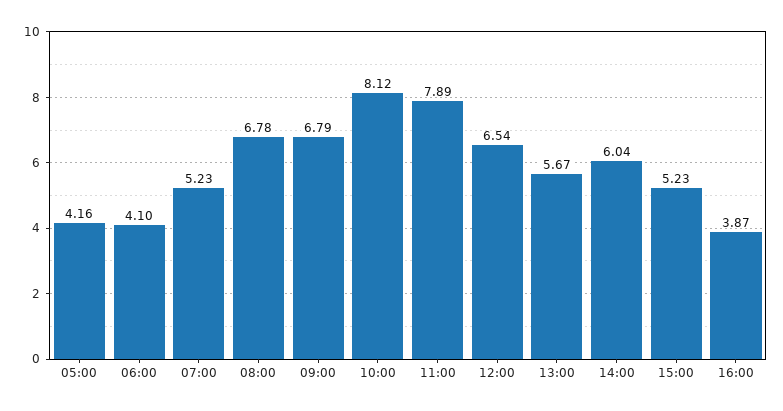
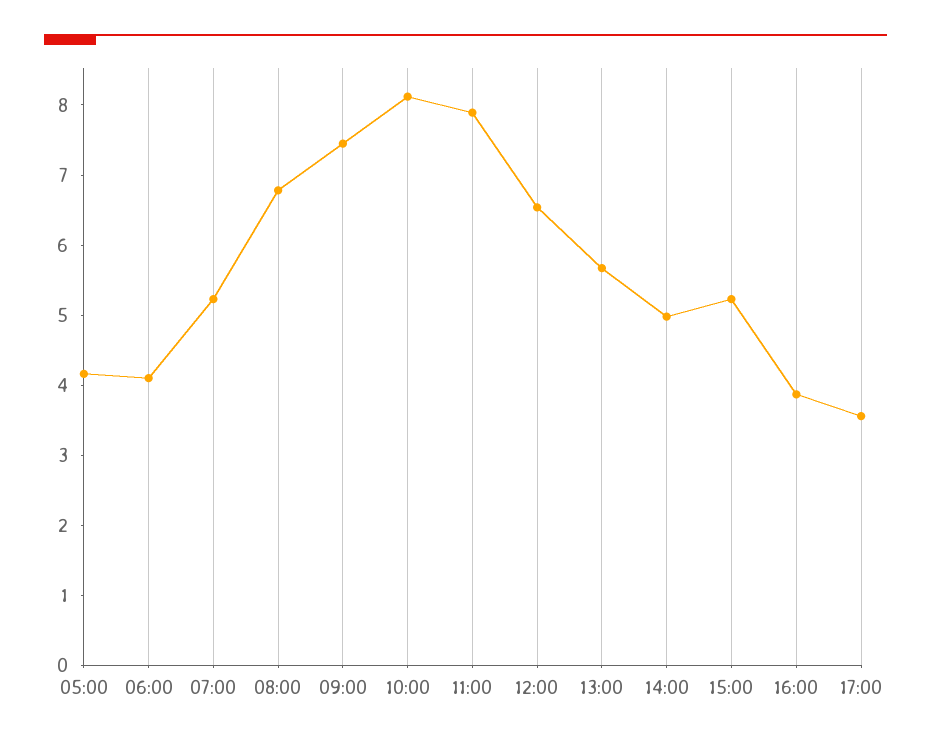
09:00: 6.79 -> 7.4
14:00: 6.04 -> 5
17:00: none -> 3.6

